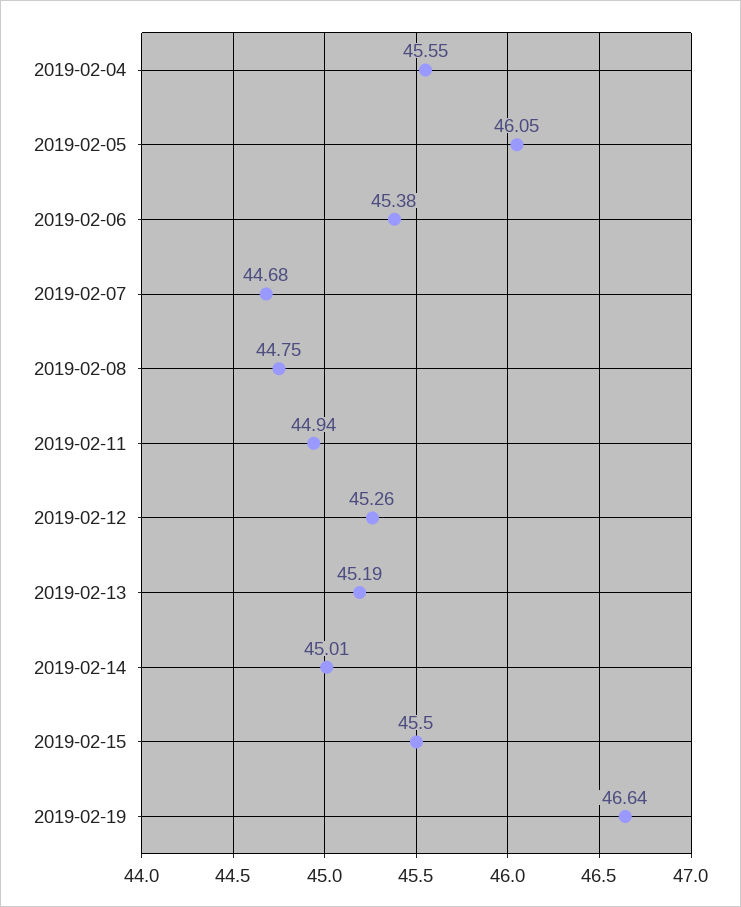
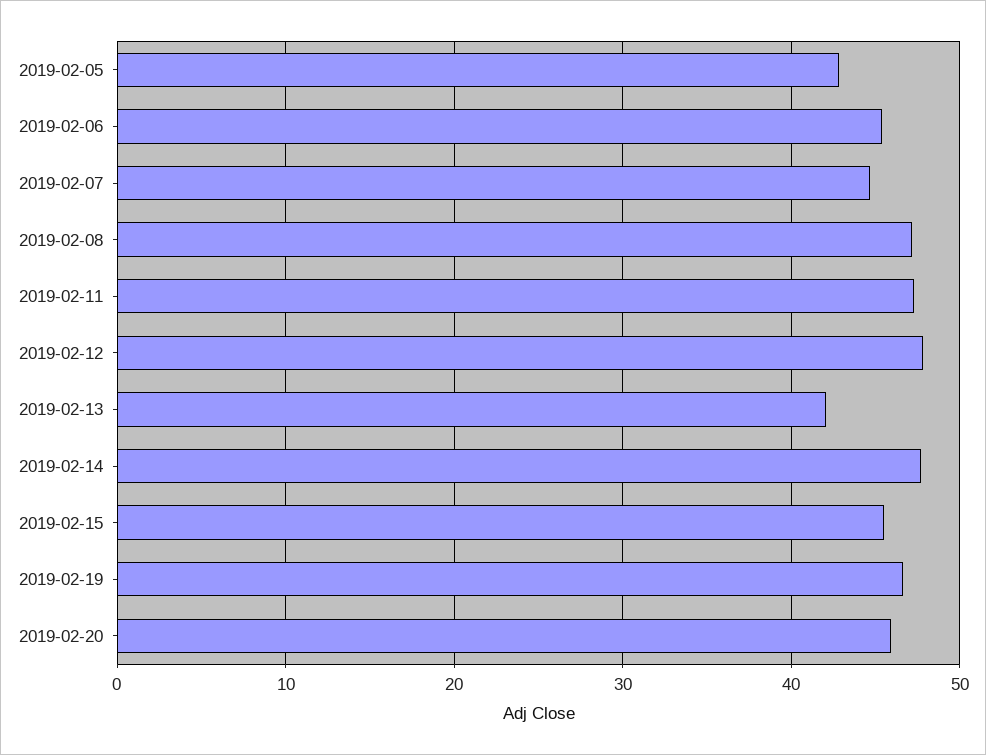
2019-02-04: 45.55 -> none
2019-02-05: 46.05 -> 43
2019-02-08: 44.75 -> 47
2019-02-11: 44.94 -> 47
2019-02-12: 45.26 -> 48
2019-02-13: 45.19 -> 42
2019-02-14: 45.01 -> 48
2019-02-20: none -> 46

